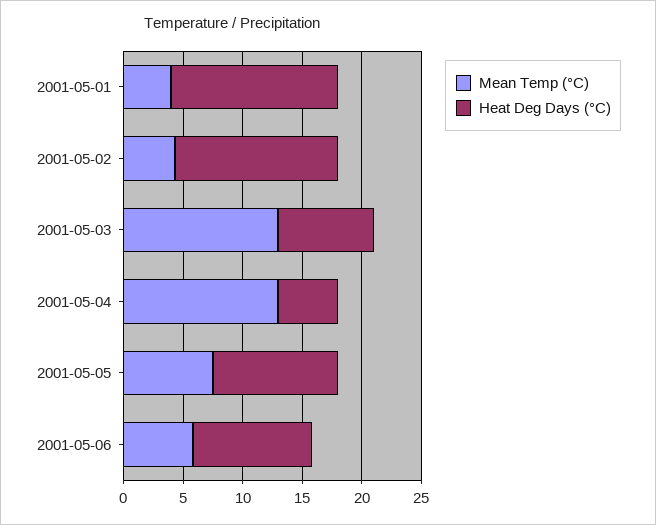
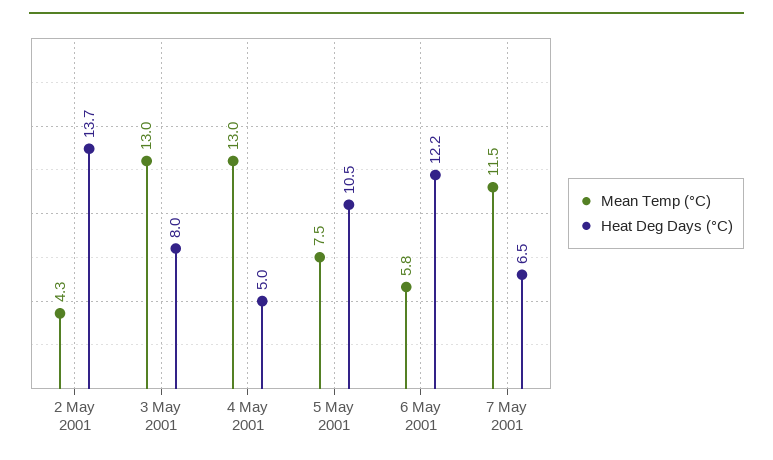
Mean Temp (°C), 2001-05-01: 4 -> none
Heat Deg Days (°C), 2001-05-01: 14 -> none
Heat Deg Days (°C), 2001-05-06: 10 -> 12.2
Mean Temp (°C), 7 May 2001: none -> 11.5
Heat Deg Days (°C), 7 May 2001: none -> 6.5

